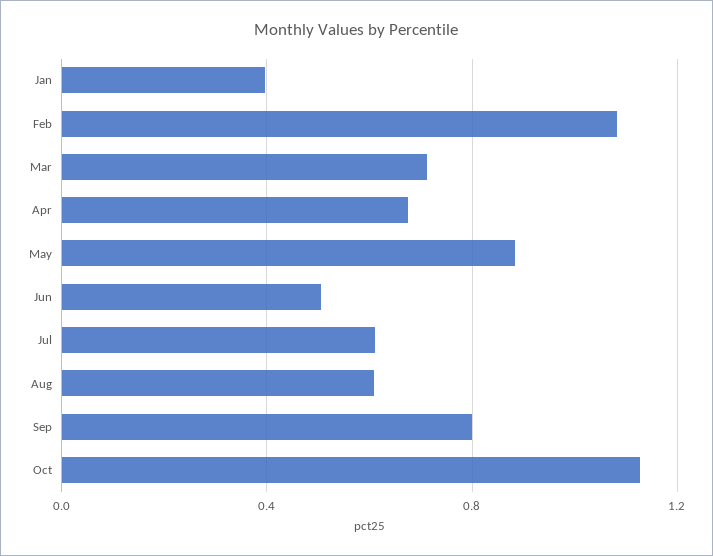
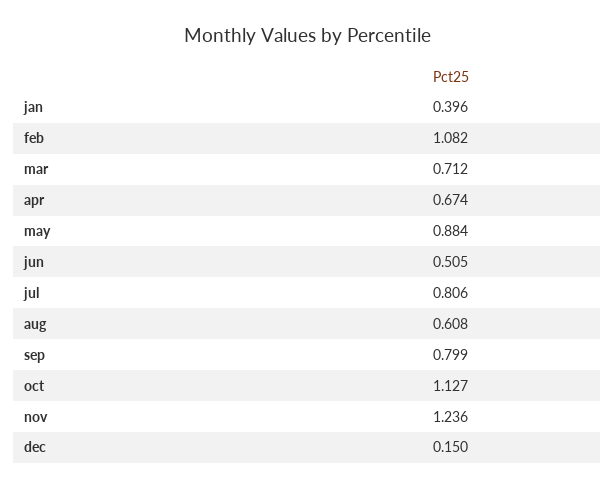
Jul: 0.6 -> 0.806
nov: none -> 1.236
dec: none -> 0.15

